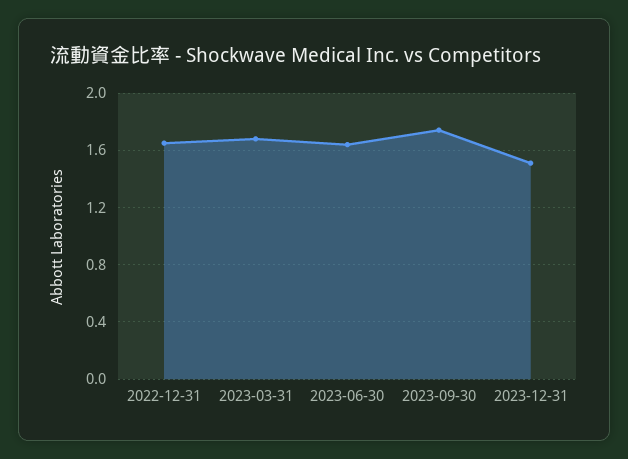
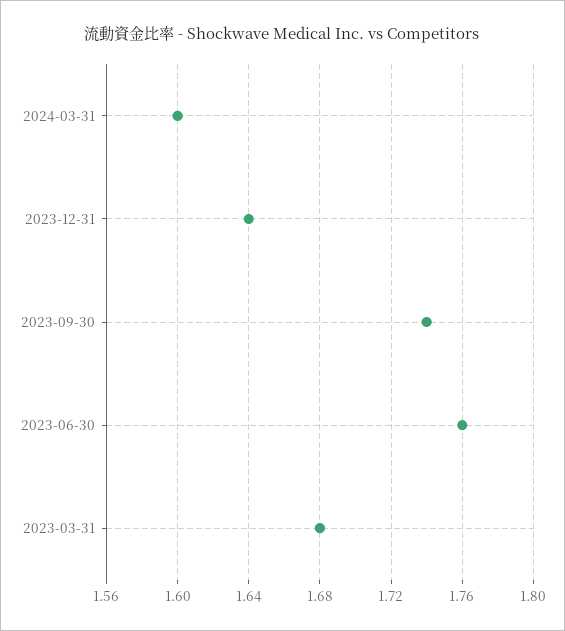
2022-12-31: 1.65 -> none
2023-06-30: 1.65 -> 1.76
2023-12-31: 1.5 -> 1.64
2024-03-31: none -> 1.6

